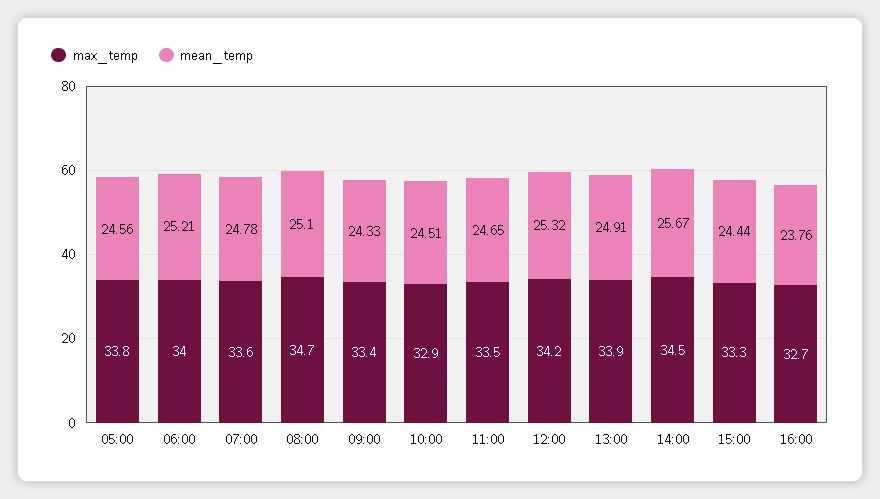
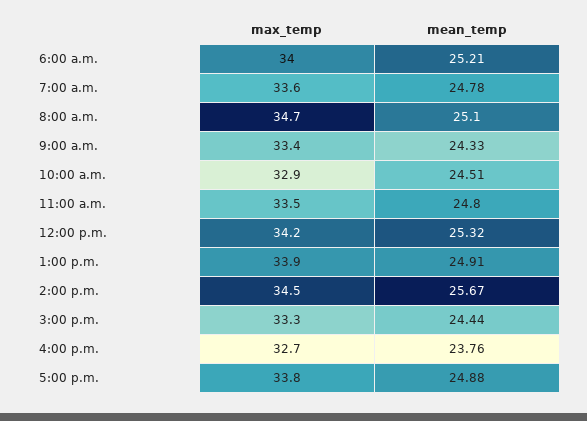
max_temp, 05:00: 33.8 -> none
mean_temp, 05:00: 24.56 -> none
mean_temp, 11:00: 24.65 -> 24.8
max_temp, 5:00 p.m.: none -> 33.8
mean_temp, 5:00 p.m.: none -> 24.88

